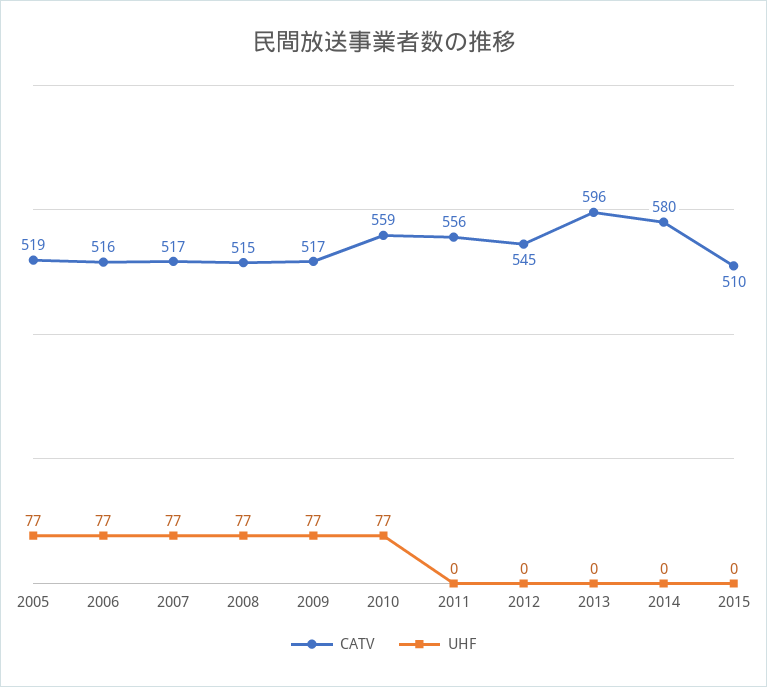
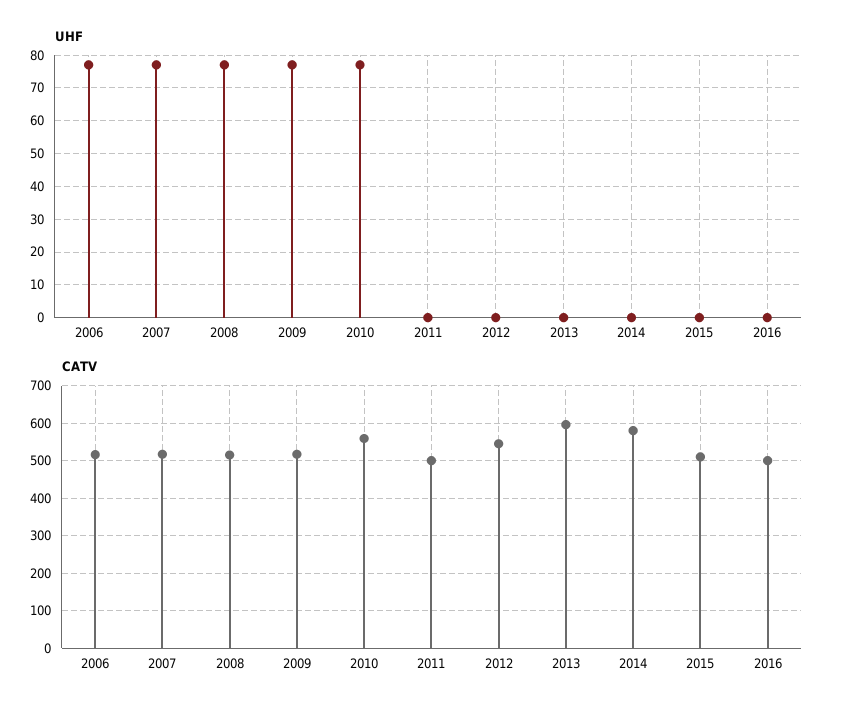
CATV, 2005: 519 -> none
UHF, 2005: 77 -> none
CATV, 2011: 556 -> 500
UHF, 2016: none -> 0
CATV, 2016: none -> 500

